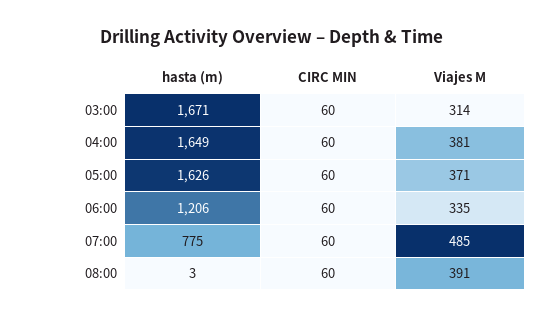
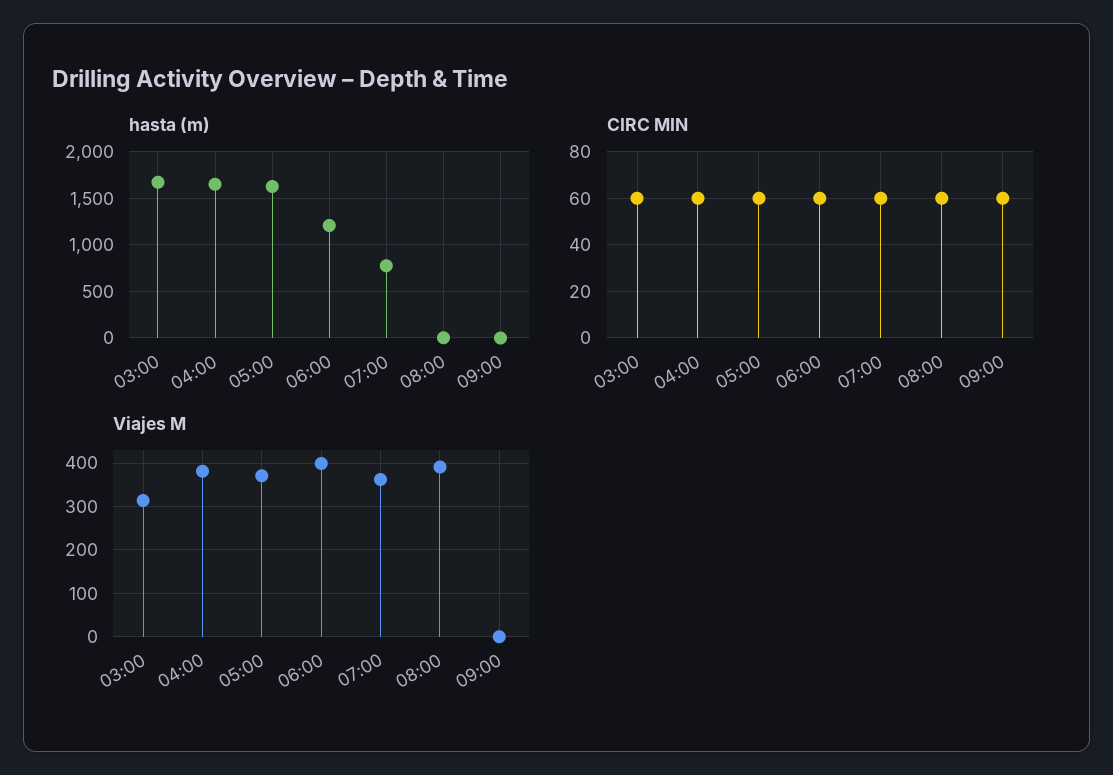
Viajes M, 06:00: 335 -> 400
Viajes M, 07:00: 485 -> 360
hasta (m), 09:00: none -> 0
CIRC MIN, 09:00: none -> 60
Viajes M, 09:00: none -> 0

